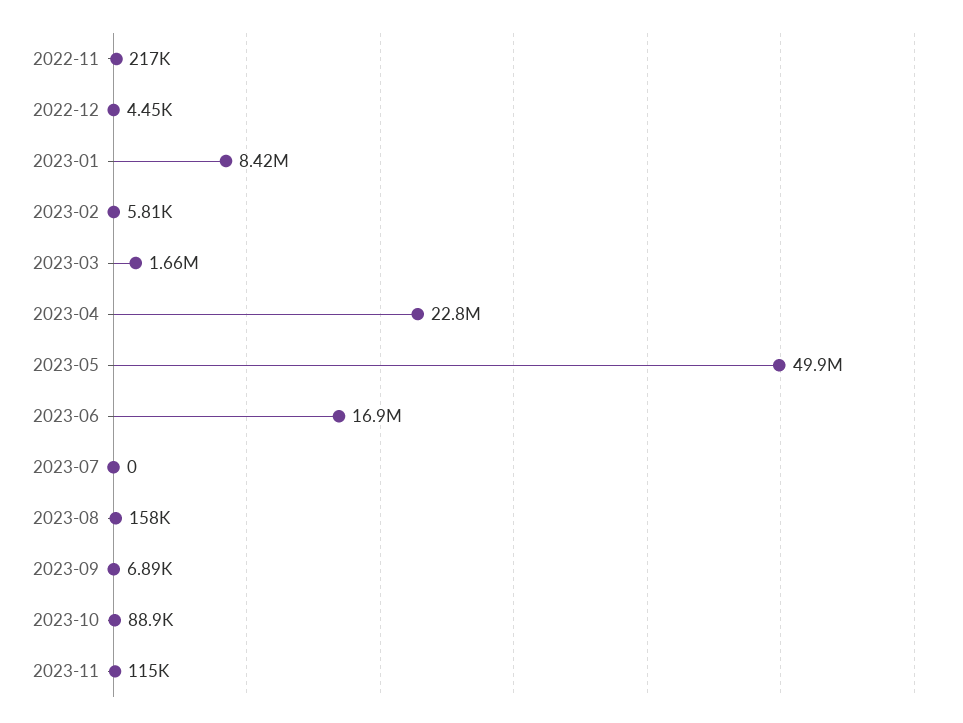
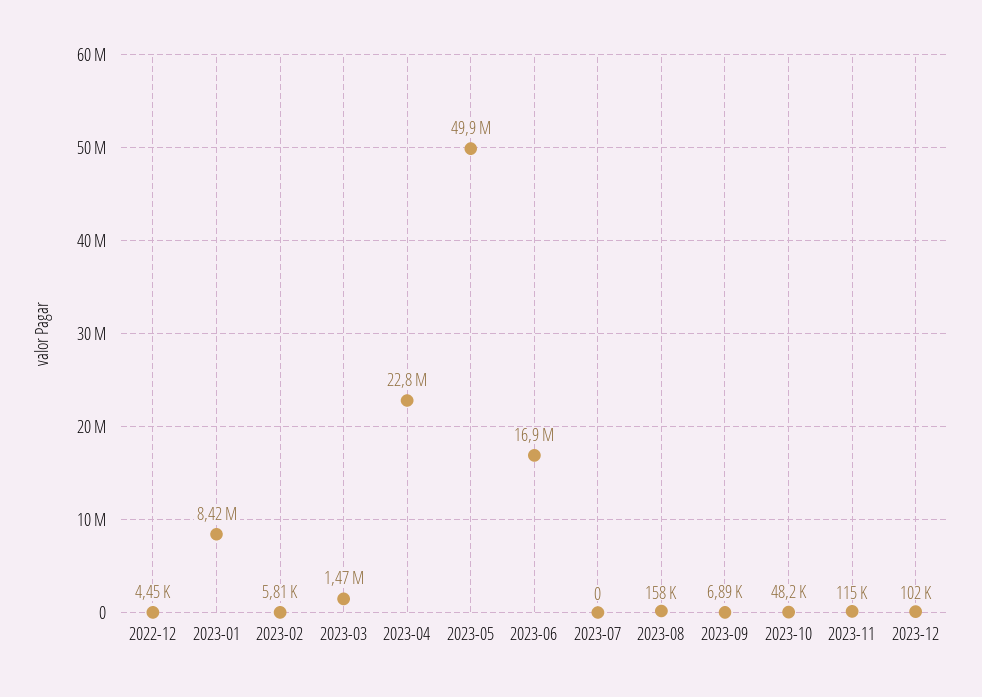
2022-11: 217000 -> none
2023-03: 1660000 -> 1470000
2023-10: 88900 -> 48200
2023-12: none -> 102000

